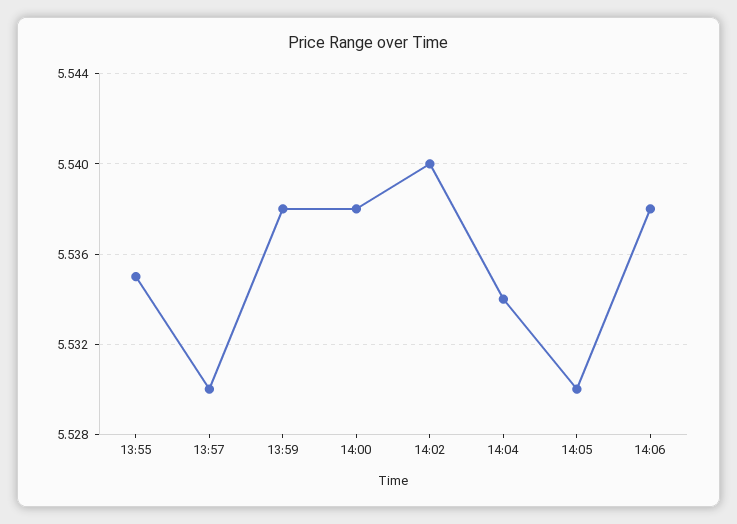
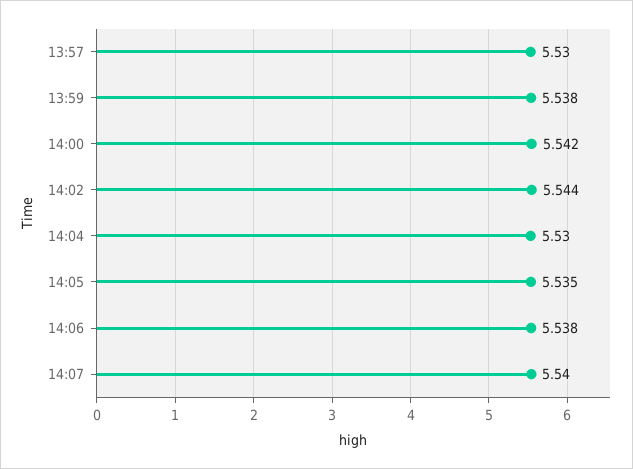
13:55: 5.535 -> none
14:00: 5.538 -> 5.542
14:02: 5.54 -> 5.544
14:04: 5.534 -> 5.53
14:05: 5.53 -> 5.535
14:07: none -> 5.54

